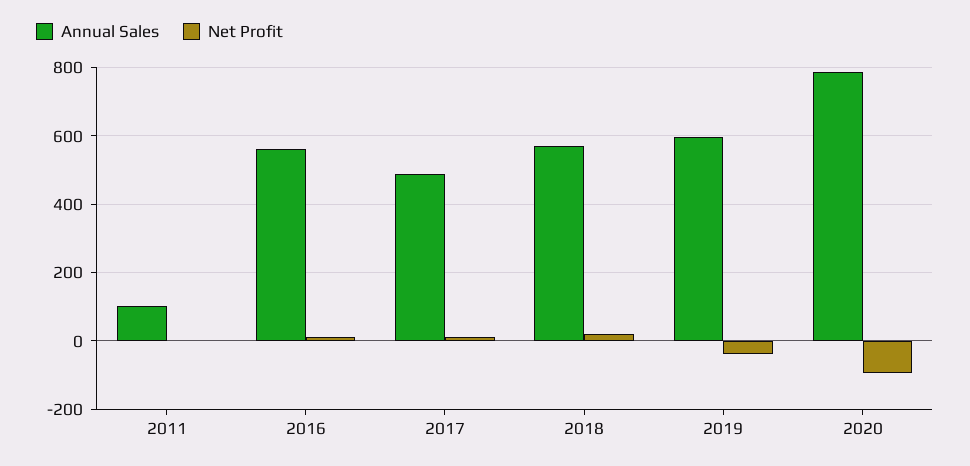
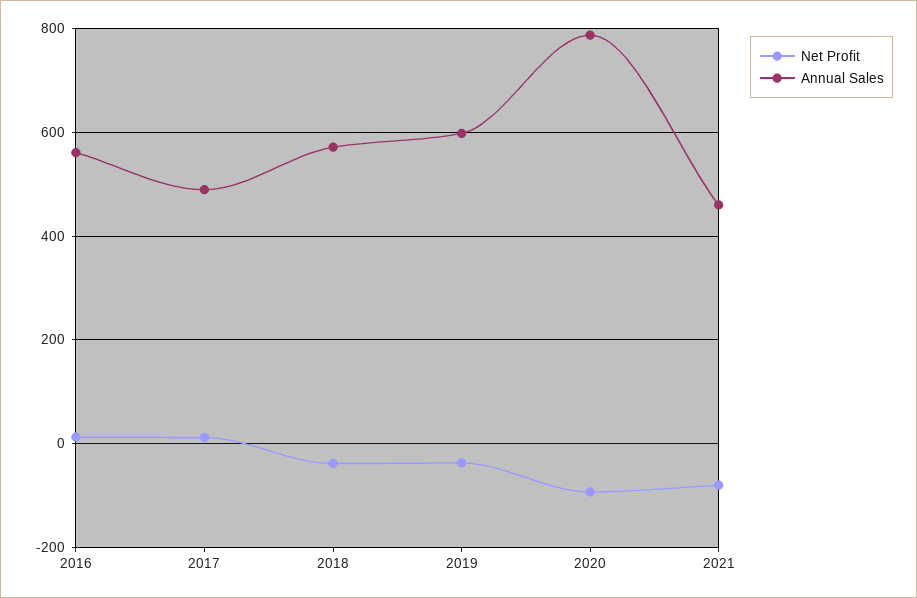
Annual Sales, 2011: 100 -> none
Net Profit, 2011: 0 -> none
Net Profit, 2018: 20 -> -40
Net Profit, 2021: none -> -80
Annual Sales, 2021: none -> 460

